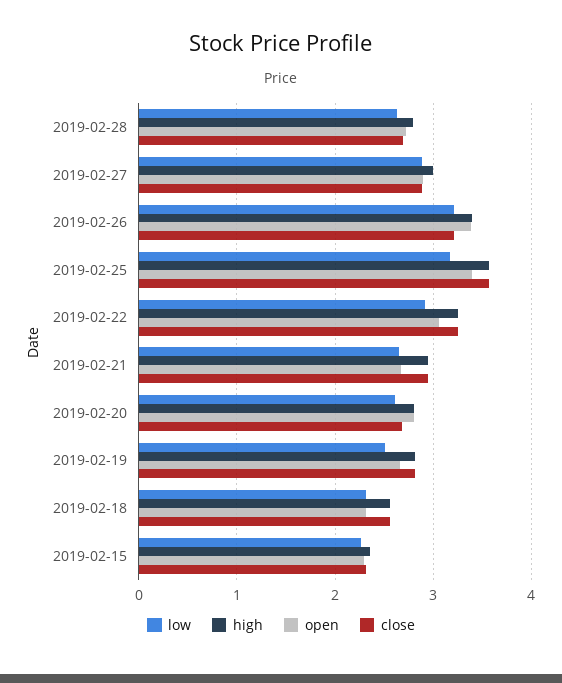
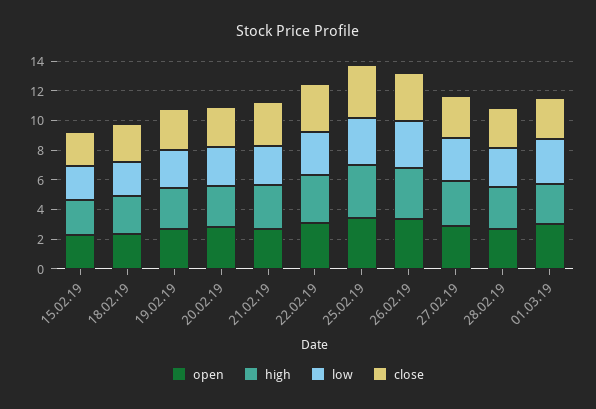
open, 01.03.19: none -> 3
high, 01.03.19: none -> 3
low, 01.03.19: none -> 3
close, 01.03.19: none -> 3

